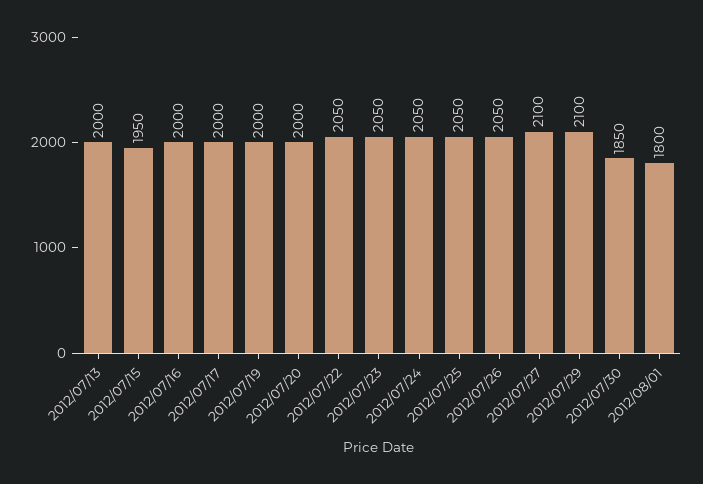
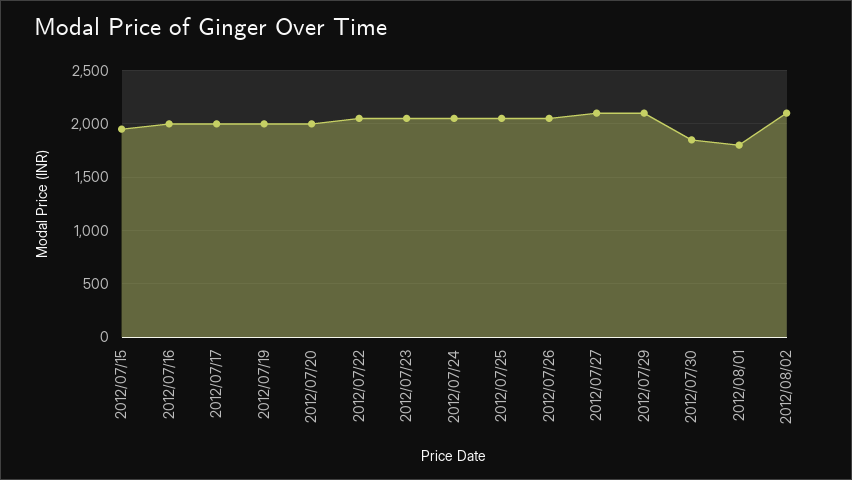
2012/07/13: 2000 -> none
2012/08/02: none -> 2100

